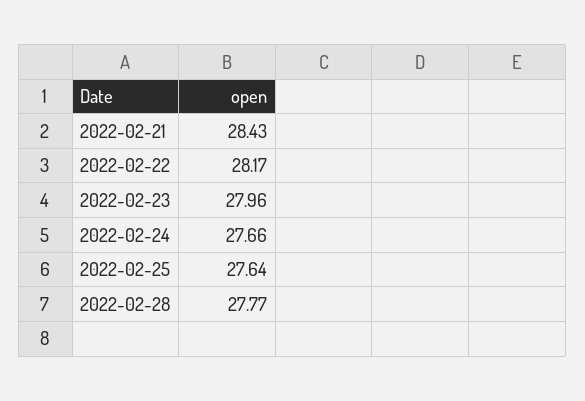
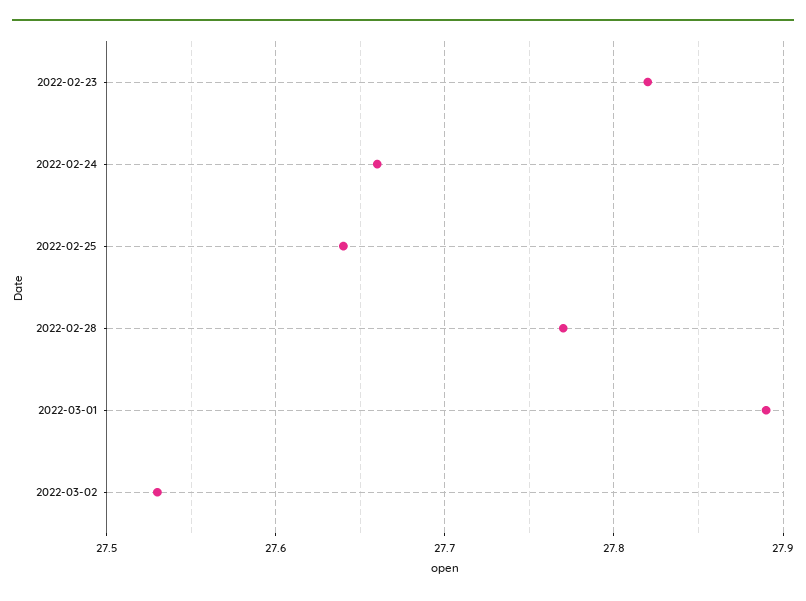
2022-02-21: 28.43 -> none
2022-02-22: 28.17 -> none
2022-02-23: 27.96 -> 27.82
2022-03-01: none -> 27.89
2022-03-02: none -> 27.53

